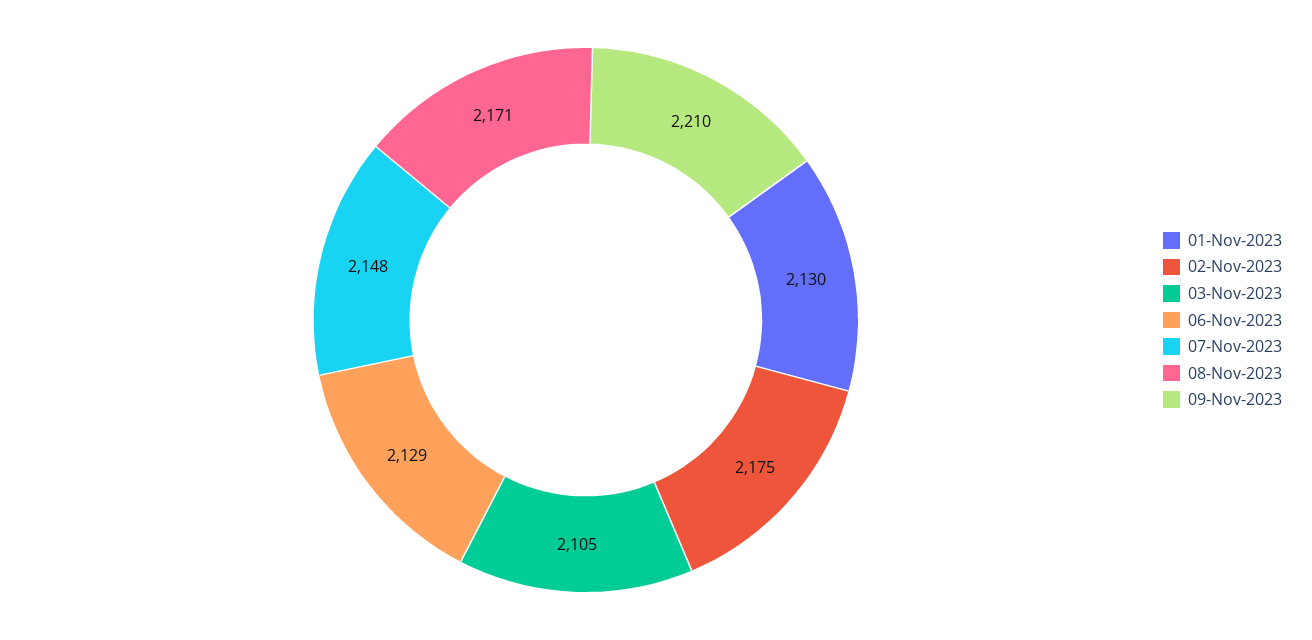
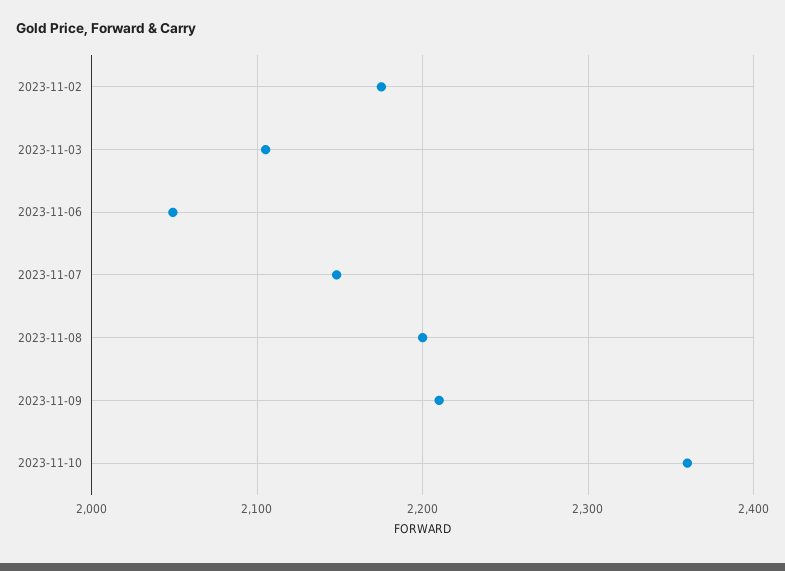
01-Nov-2023: 2130 -> none
06-Nov-2023: 2129 -> 2050
08-Nov-2023: 2171 -> 2200
2023-11-10: none -> 2360

